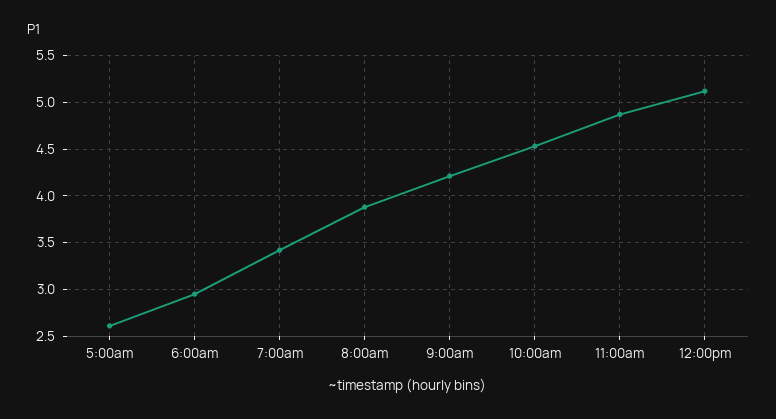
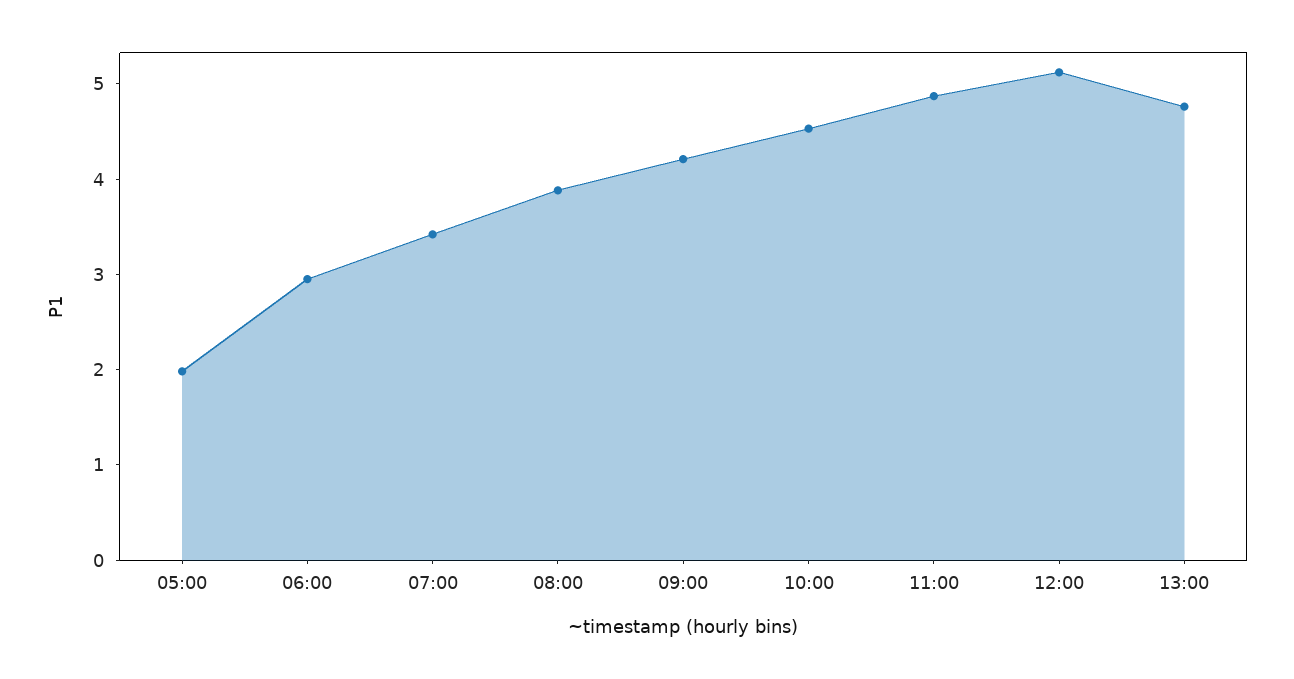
5:00am: 2.6 -> 2
13:00: none -> 4.8

